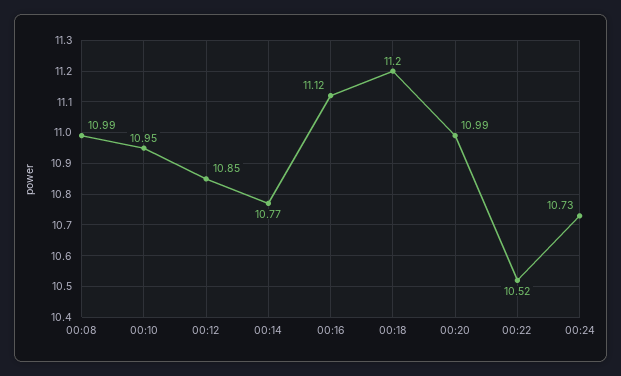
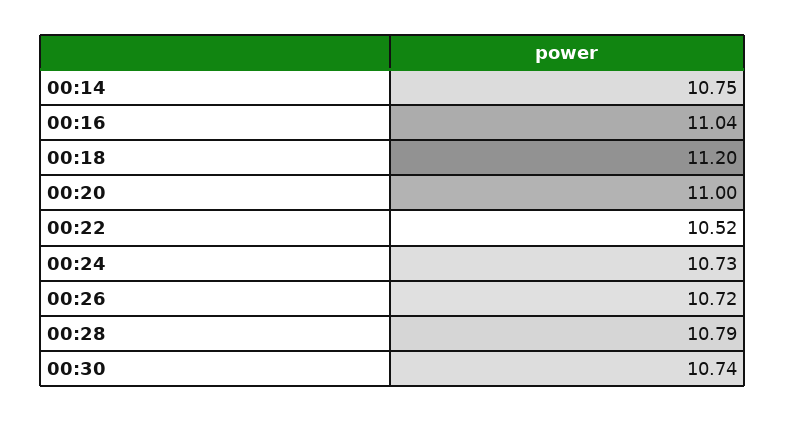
00:08: 10.99 -> none
00:10: 10.95 -> none
00:12: 10.85 -> none
00:14: 10.77 -> 10.75
00:16: 11.12 -> 11.04
00:20: 10.99 -> 11
00:26: none -> 10.72
00:28: none -> 10.79
00:30: none -> 10.74

